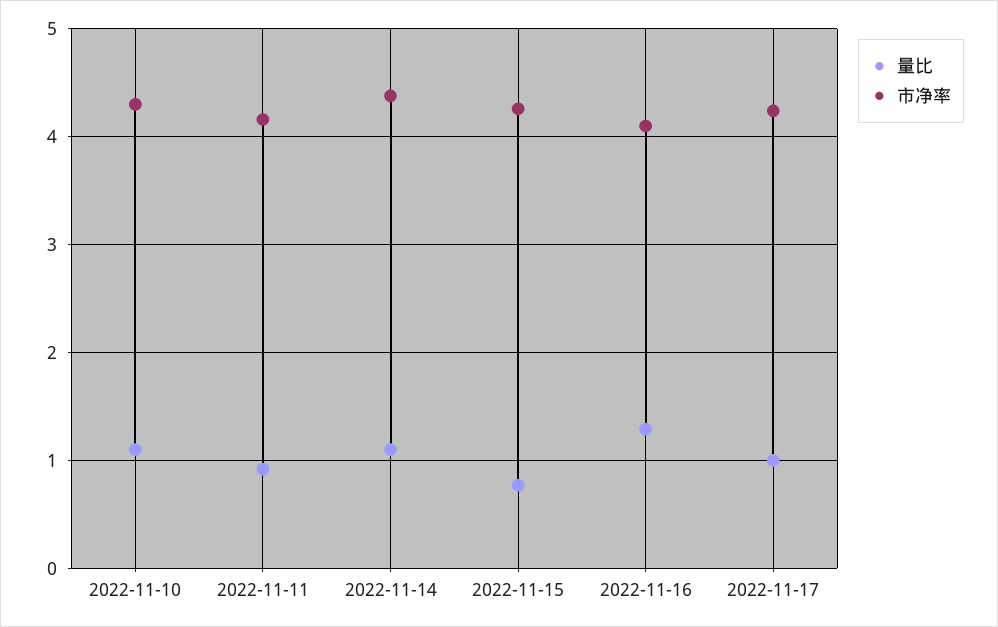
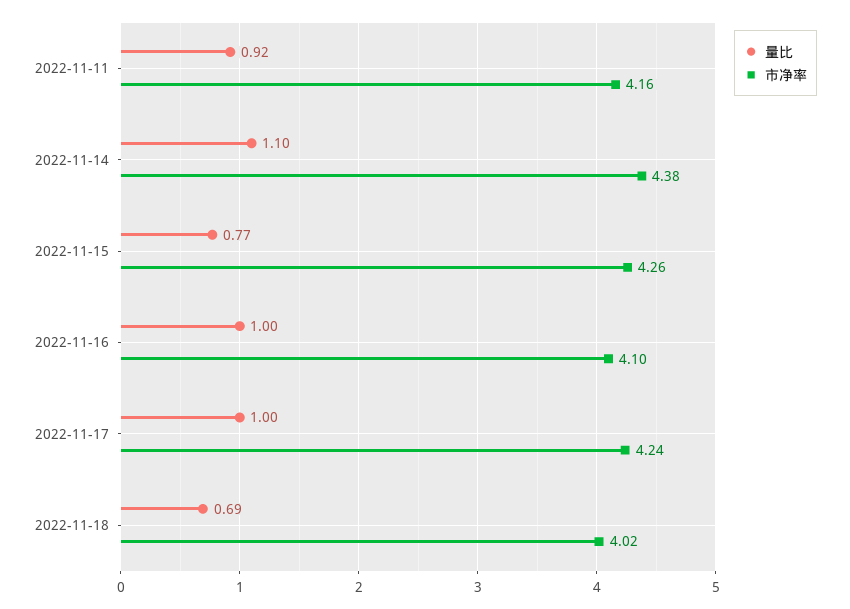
量比, 2022-11-10: 1.1 -> none
市净率, 2022-11-10: 4.3 -> none
量比, 2022-11-16: 1.3 -> 1
量比, 2022-11-18: none -> 0.69
市净率, 2022-11-18: none -> 4.02

